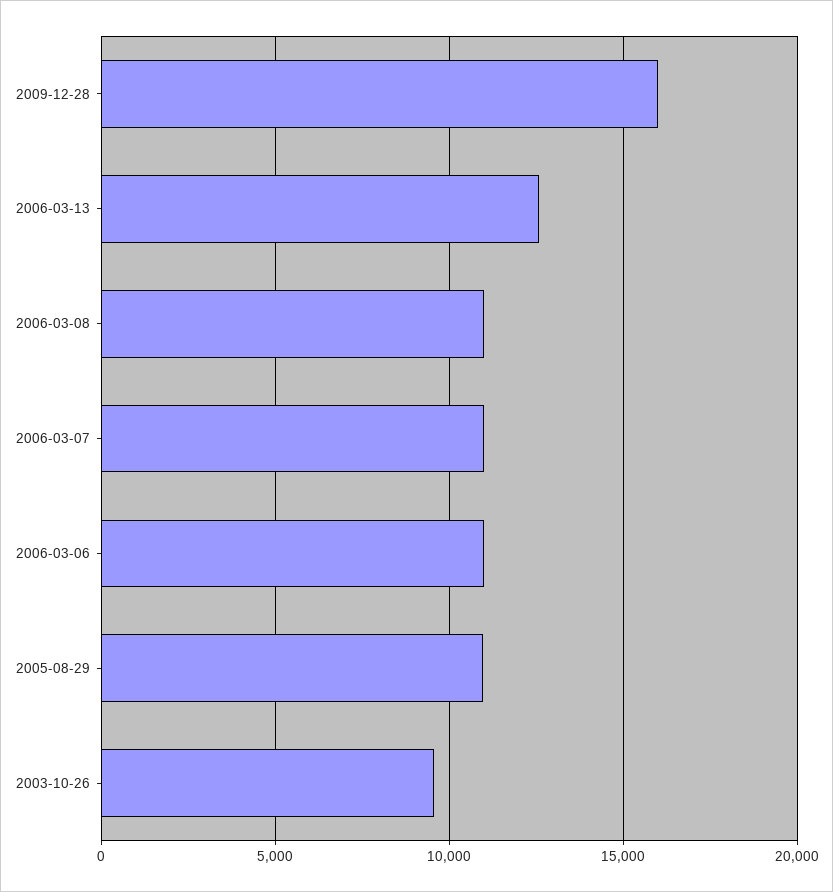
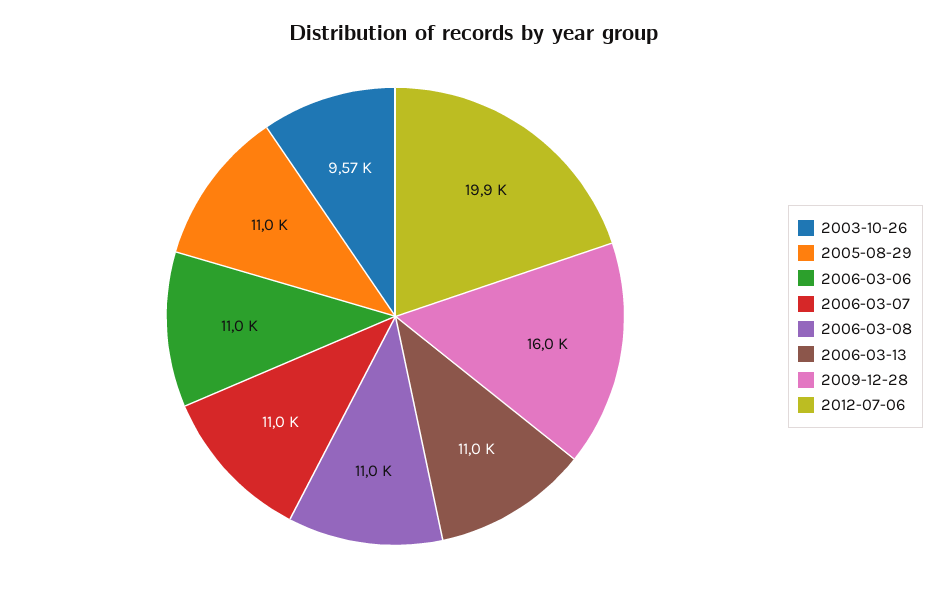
2006-03-13: 12500 -> 11000
2012-07-06: none -> 19900

